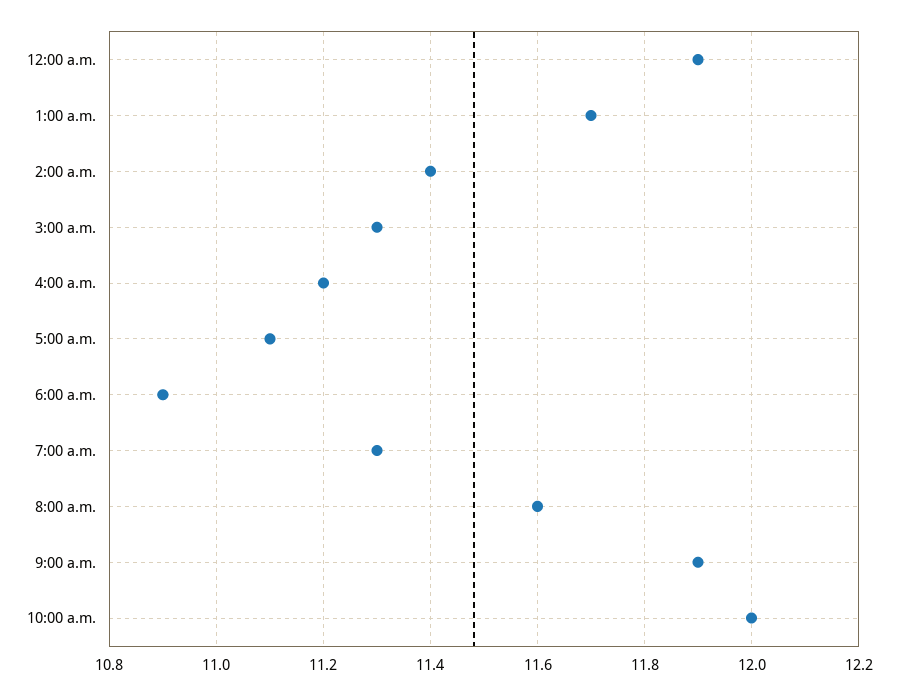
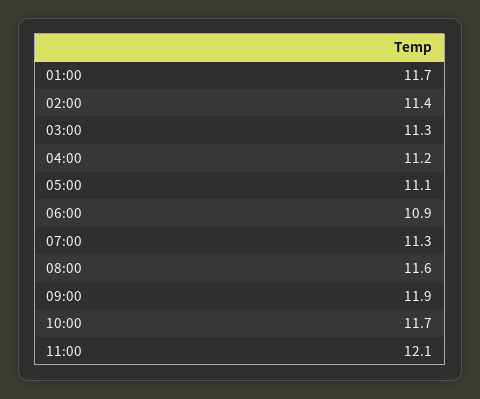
12:00 a.m.: 11.9 -> none
10:00 a.m.: 12 -> 11.7
11:00: none -> 12.1

